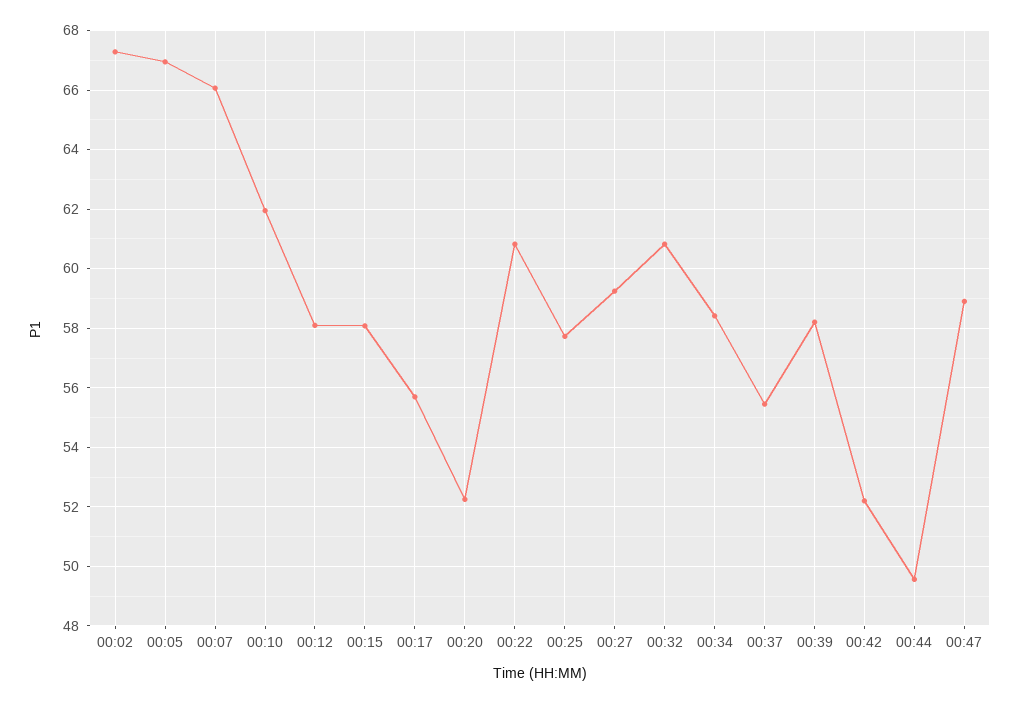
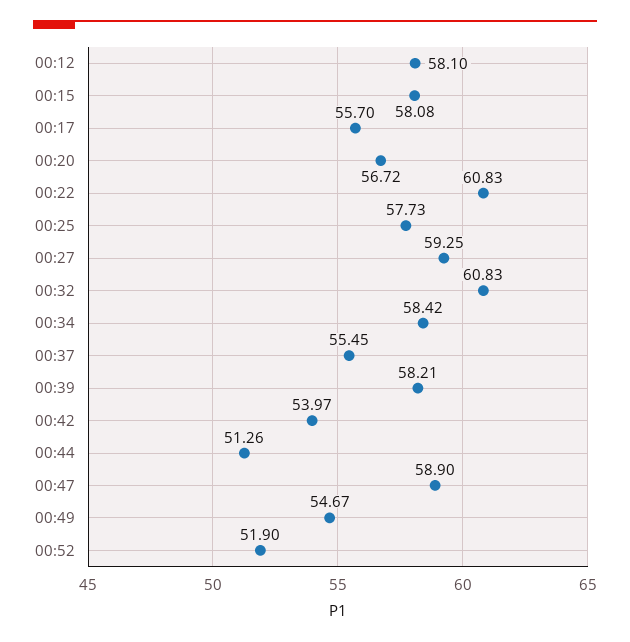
00:02: 67.25 -> none
00:05: 67 -> none
00:07: 66 -> none
00:10: 62 -> none
00:20: 52.25 -> 56.72
00:42: 52.25 -> 53.97
00:44: 49.5 -> 51.26
00:49: none -> 54.67
00:52: none -> 51.9

